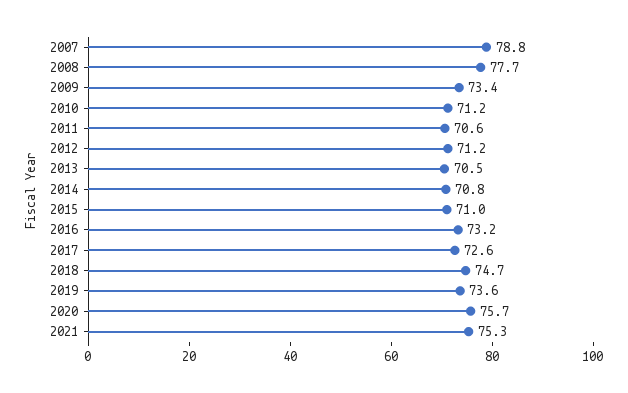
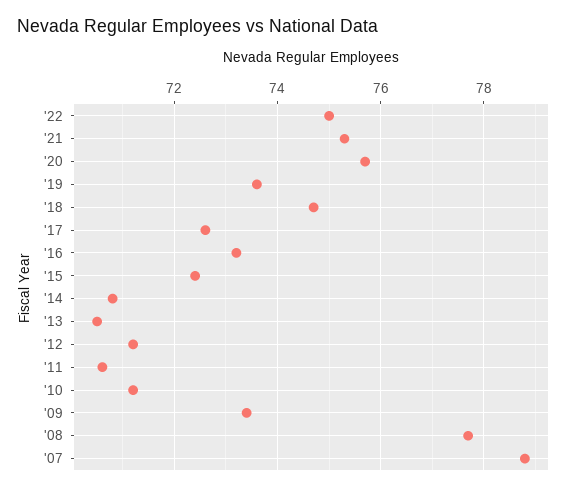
2015: 71 -> 72.5
'22: none -> 75

